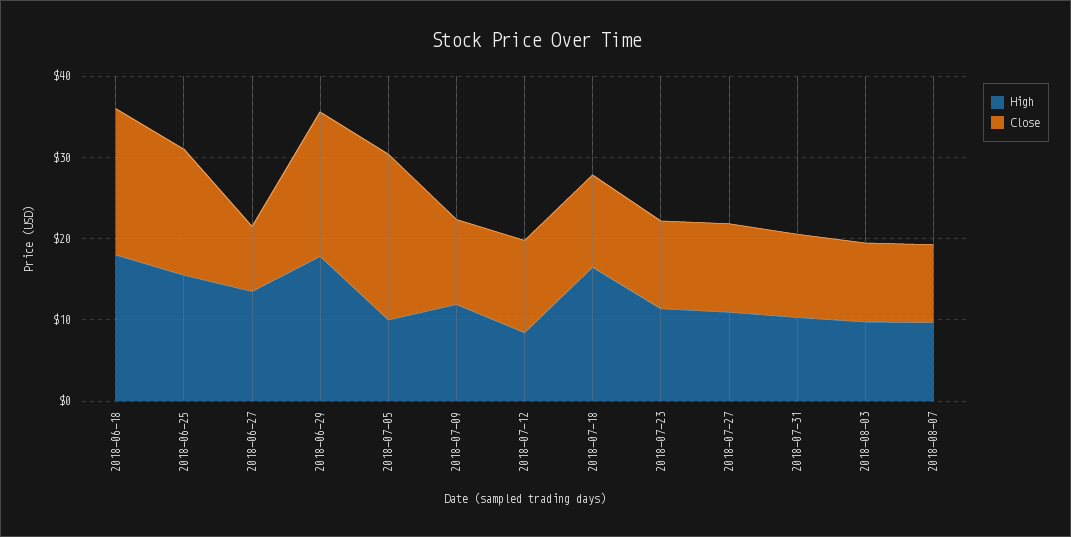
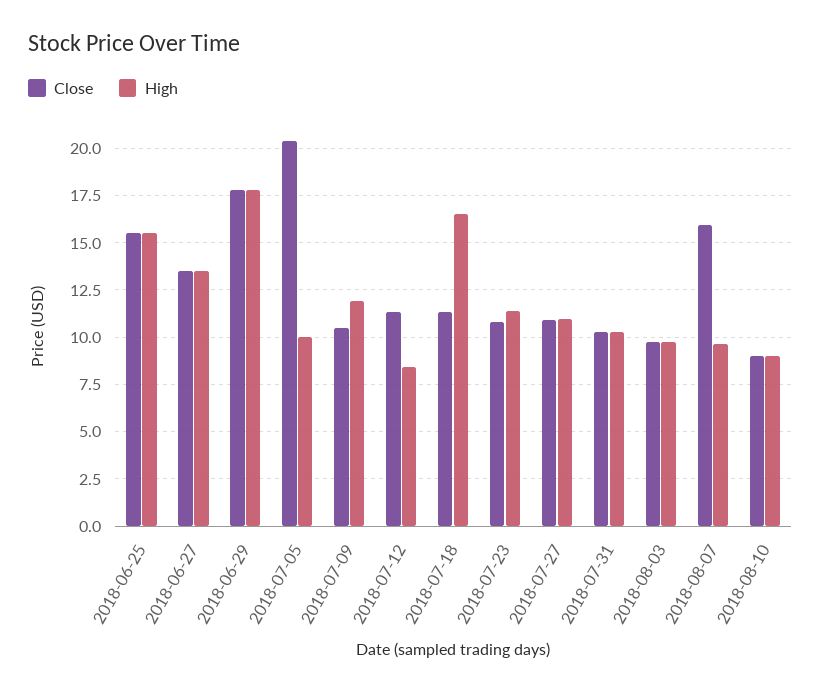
High, 2018-06-18: 18 -> none
Close, 2018-06-18: 18 -> none
Close, 2018-06-27: 8 -> 13.5
Close, 2018-08-07: 10 -> 16
Close, 2018-08-10: none -> 9
High, 2018-08-10: none -> 9

